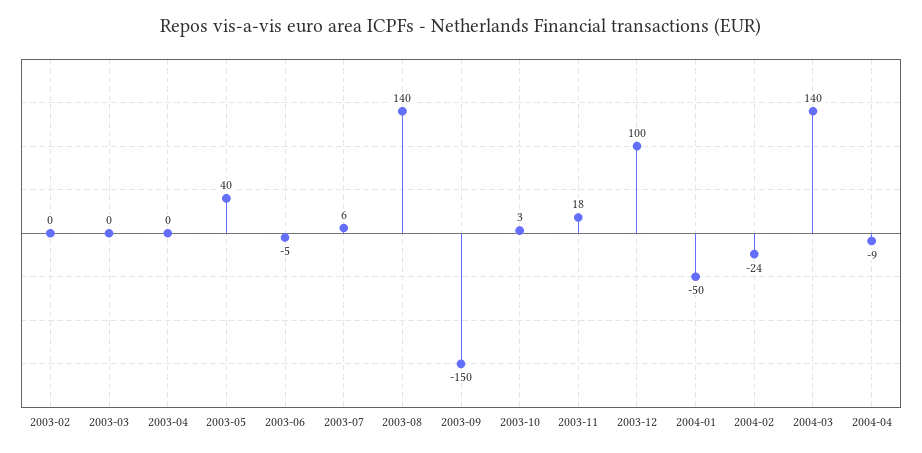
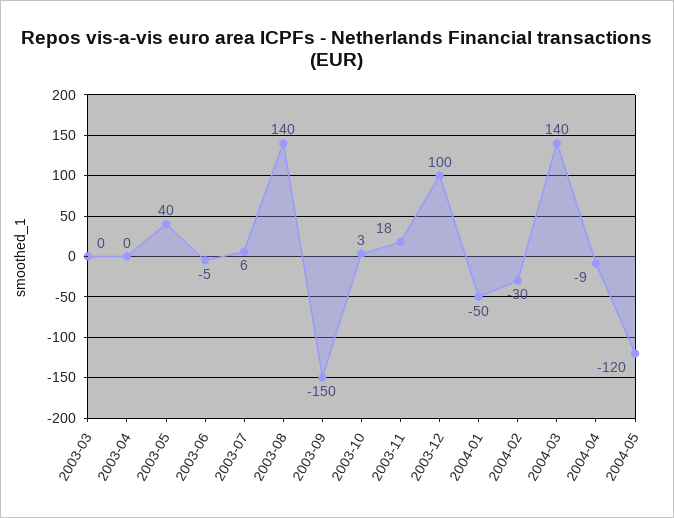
2003-02: 0 -> none
2004-02: -24 -> -30
2004-05: none -> -120

